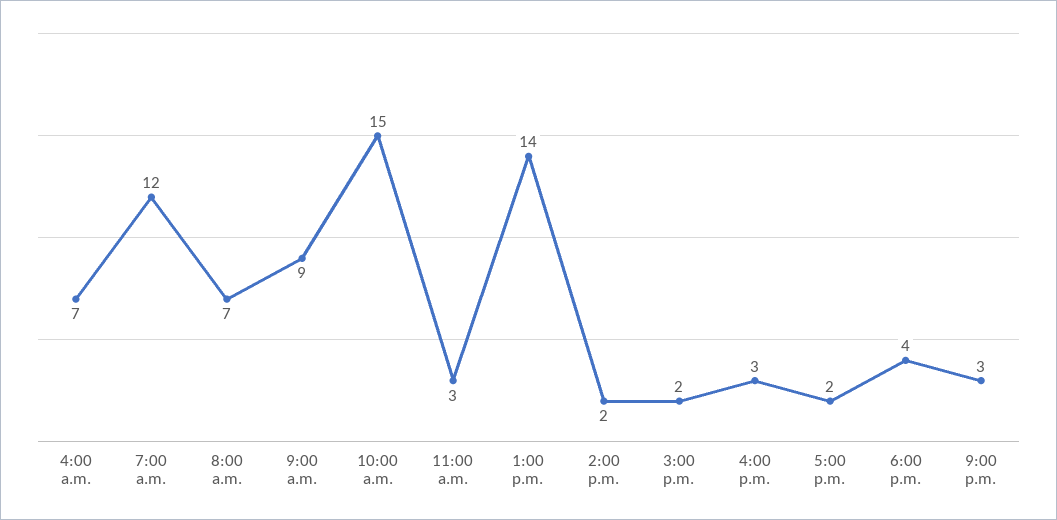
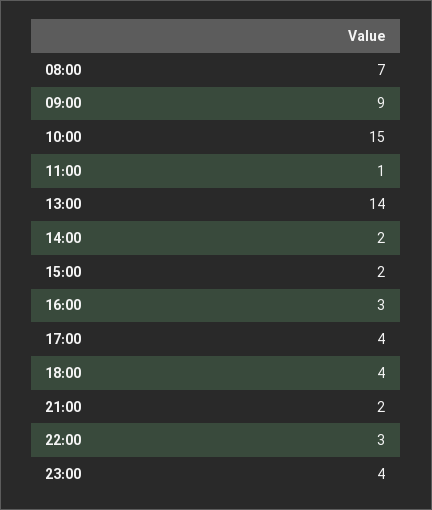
4:00 a.m.: 7 -> none
7:00 a.m.: 12 -> none
11:00 a.m.: 3 -> 1
5:00 p.m.: 2 -> 4
9:00 p.m.: 3 -> 2
22:00: none -> 3
23:00: none -> 4

